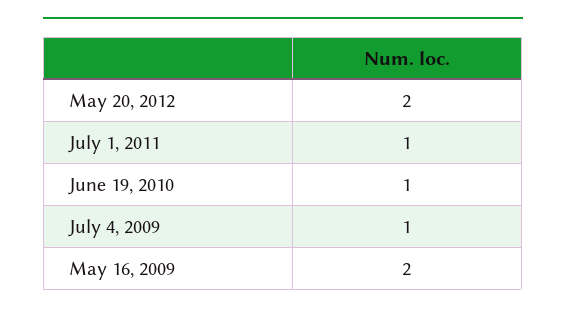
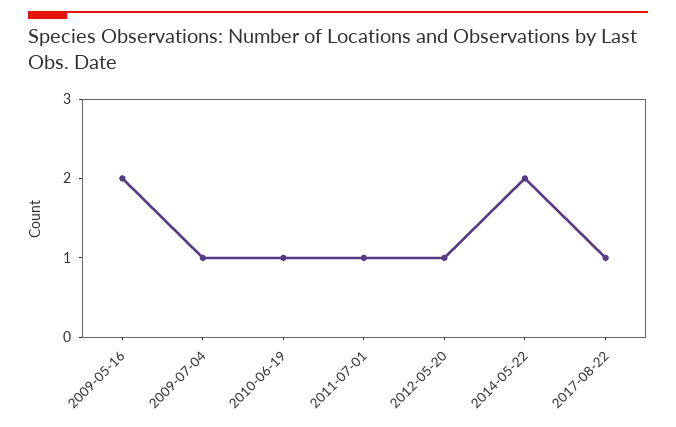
May 20, 2012: 2 -> 1
2014-05-22: none -> 2
2017-08-22: none -> 1

